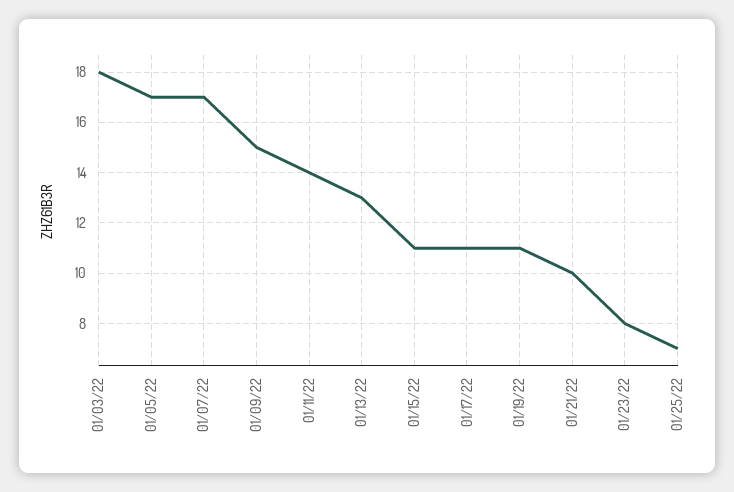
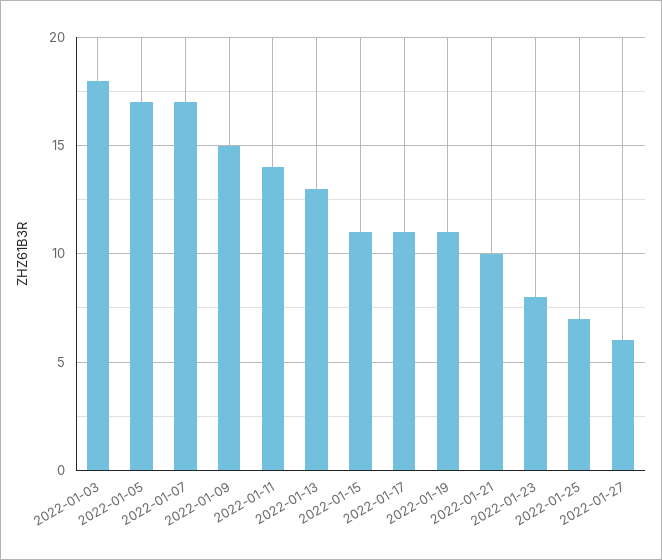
2022-01-27: none -> 6

